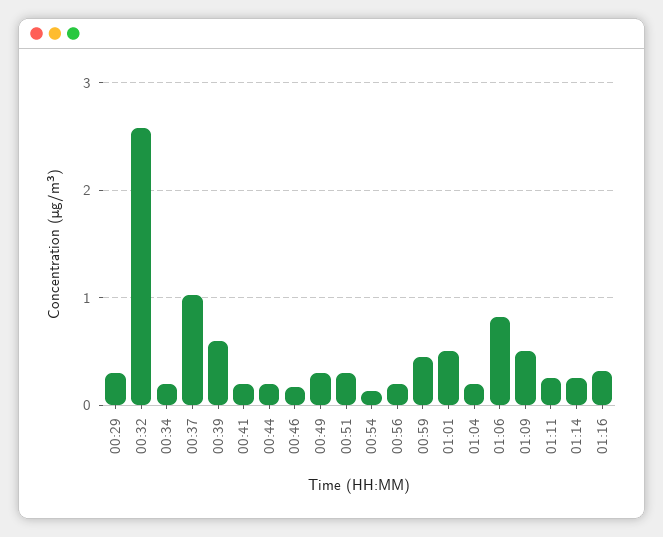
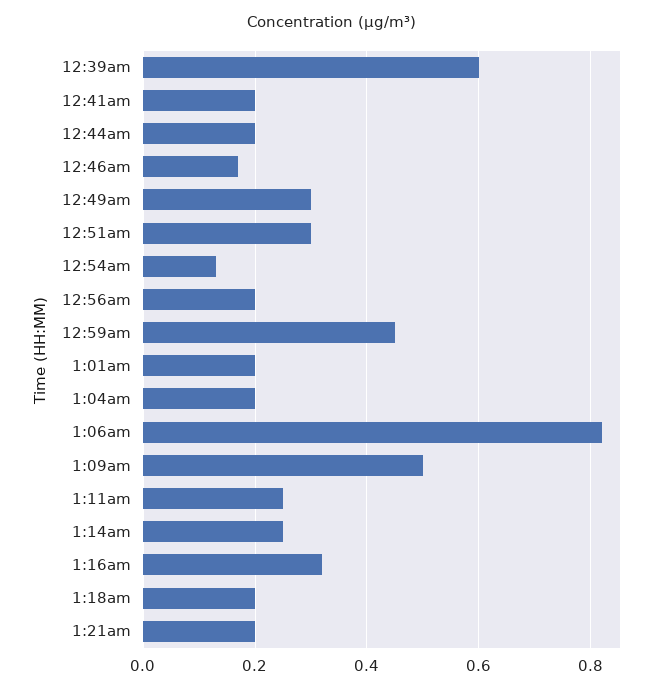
00:29: 0.3 -> none
00:32: 2.6 -> none
00:34: 0.2 -> none
00:37: 1 -> none
01:01: 0.5 -> 0.2
1:18am: none -> 0.2
1:21am: none -> 0.2

